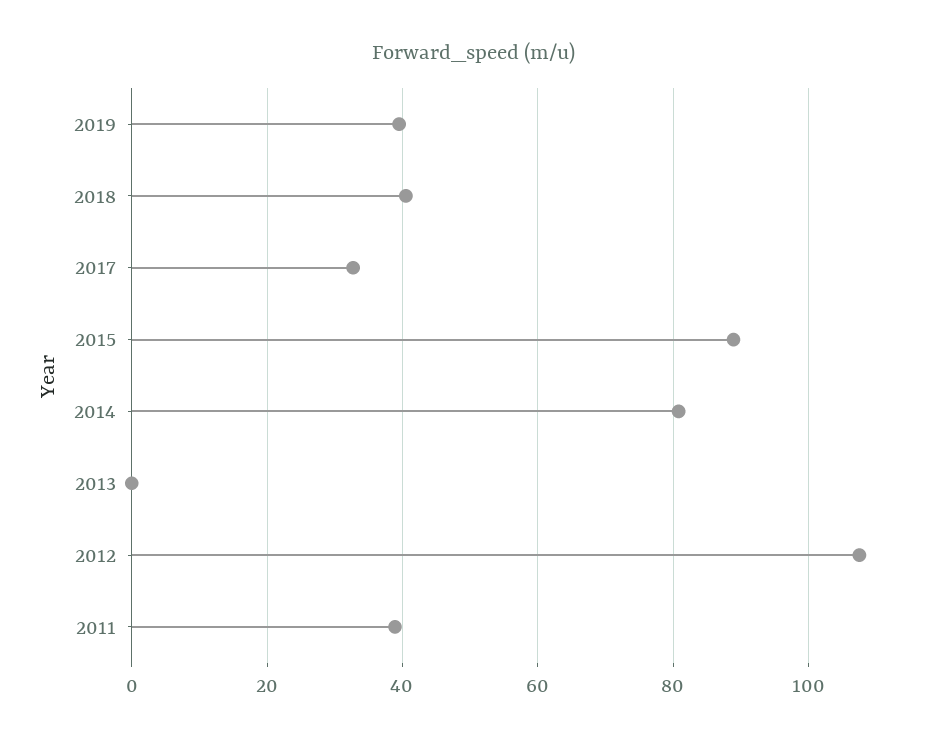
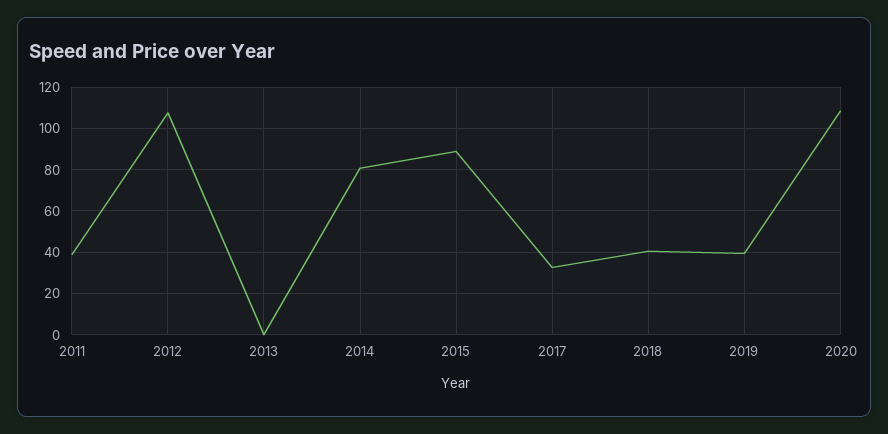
2020: none -> 110

